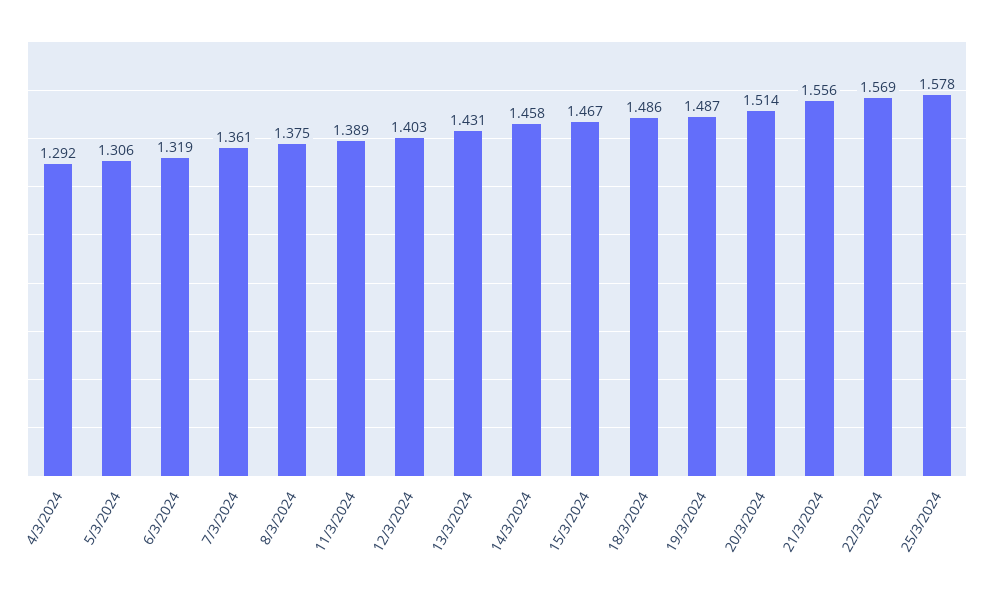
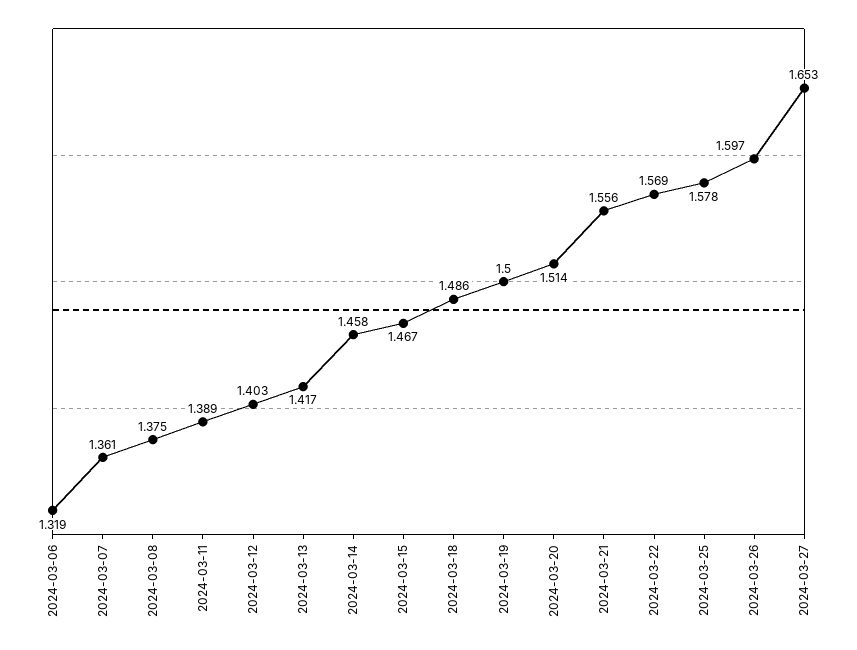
4/3/2024: 1.292 -> none
5/3/2024: 1.306 -> none
13/3/2024: 1.431 -> 1.417
19/3/2024: 1.487 -> 1.5
2024-03-26: none -> 1.597
2024-03-27: none -> 1.653

